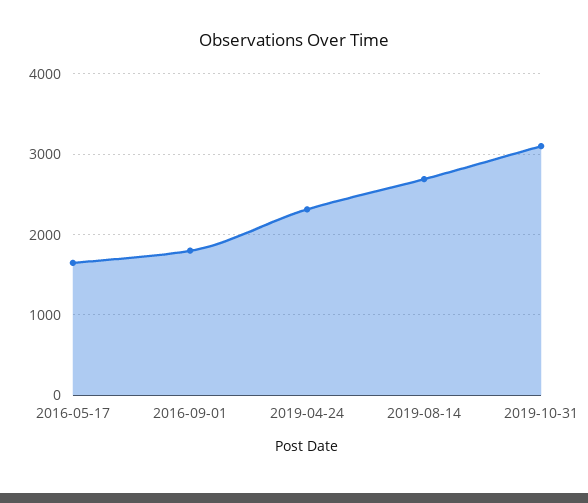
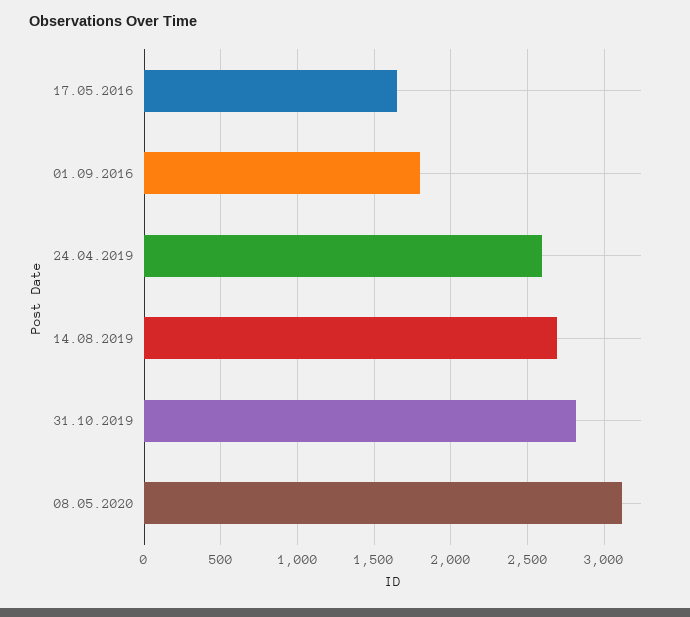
2019-04-24: 2300 -> 2600
2019-10-31: 3100 -> 2800
08.05.2020: none -> 3100

